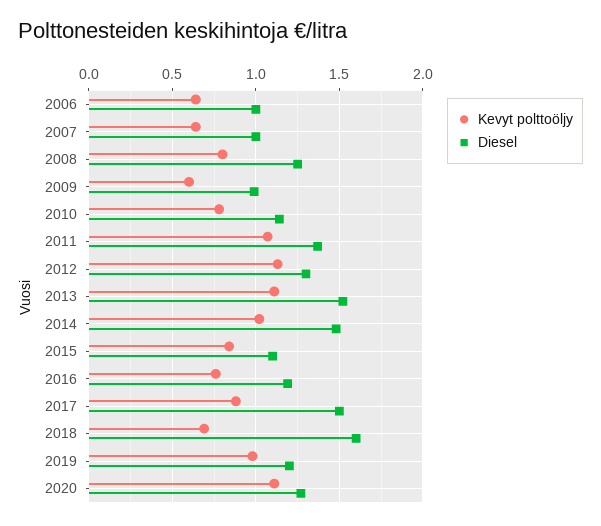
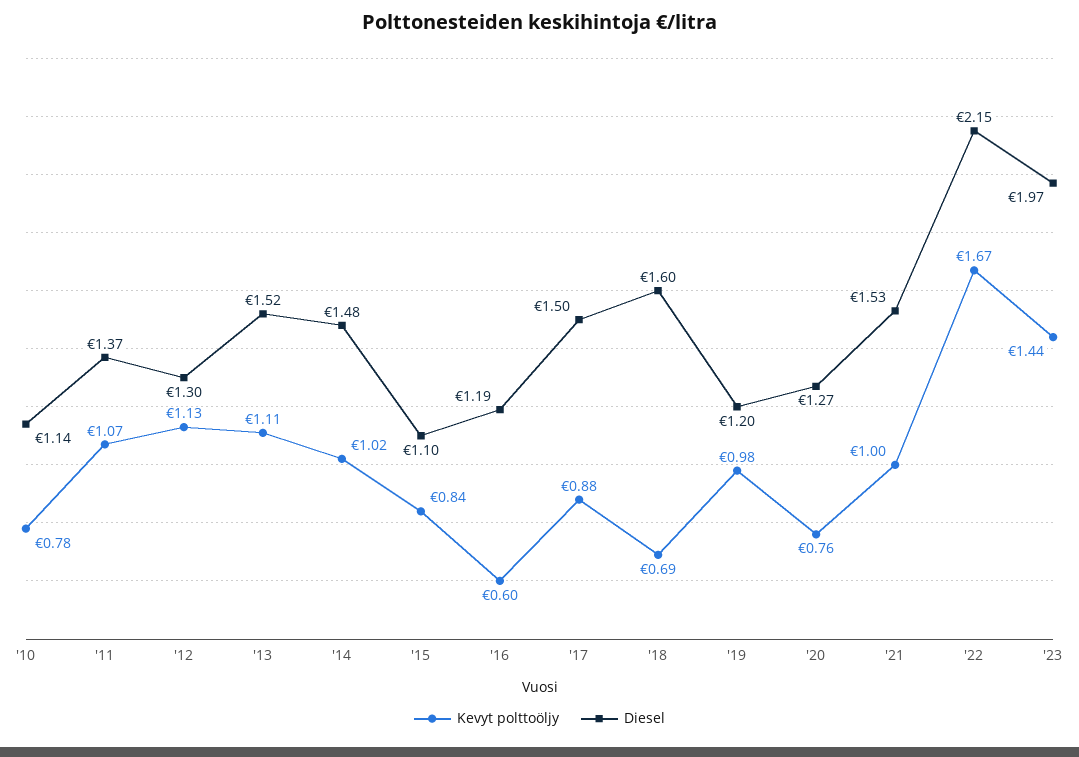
Kevyt polttoöljy, 2006: 0.65 -> none
Diesel, 2006: 1 -> none
Kevyt polttoöljy, 2007: 0.65 -> none
Diesel, 2007: 1 -> none
Kevyt polttoöljy, 2008: 0.8 -> none
Diesel, 2008: 1.25 -> none
Kevyt polttoöljy, 2009: 0.6 -> none
Diesel, 2009: 1 -> none
Kevyt polttoöljy, 2016: 0.75 -> 0.6
Kevyt polttoöljy, 2020: 1.1 -> 0.76
Kevyt polttoöljy, '21: none -> 1
Diesel, '21: none -> 1.53
Kevyt polttoöljy, '22: none -> 1.67
Diesel, '22: none -> 2.15
Kevyt polttoöljy, '23: none -> 1.44
Diesel, '23: none -> 1.97

